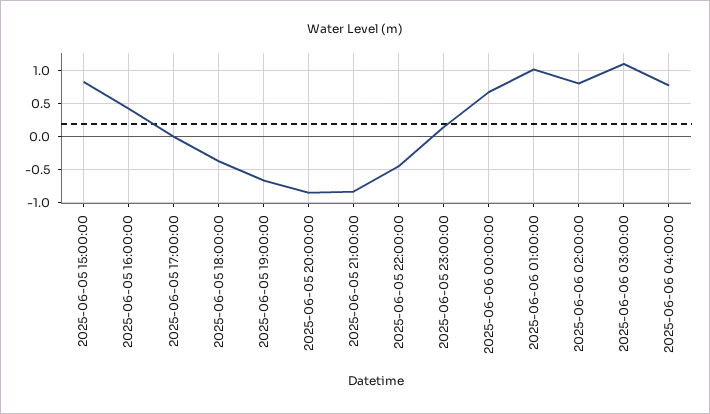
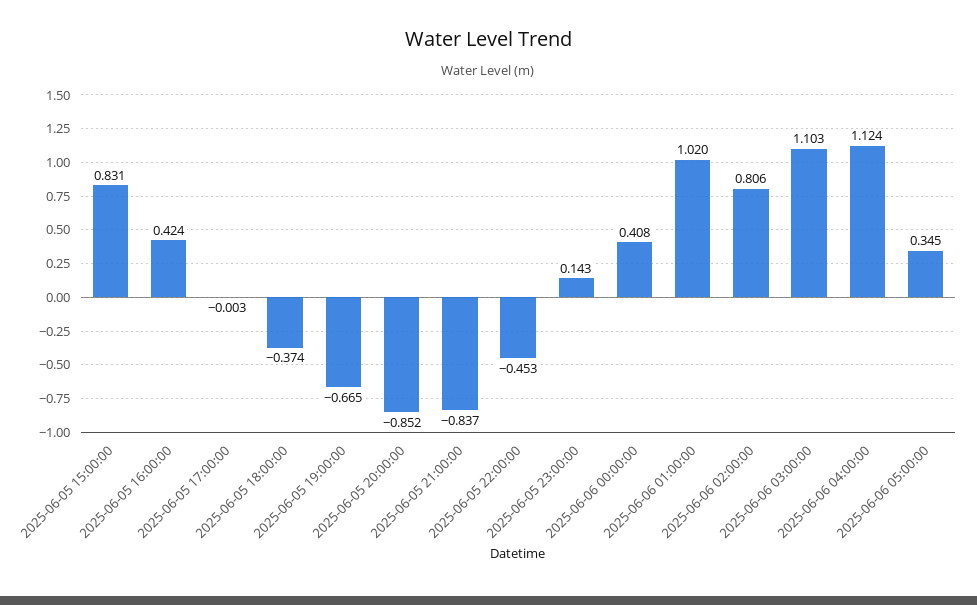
2025-06-06 00:00:00: 0.7 -> 0.408
2025-06-06 04:00:00: 0.8 -> 1.124
2025-06-06 05:00:00: none -> 0.345

